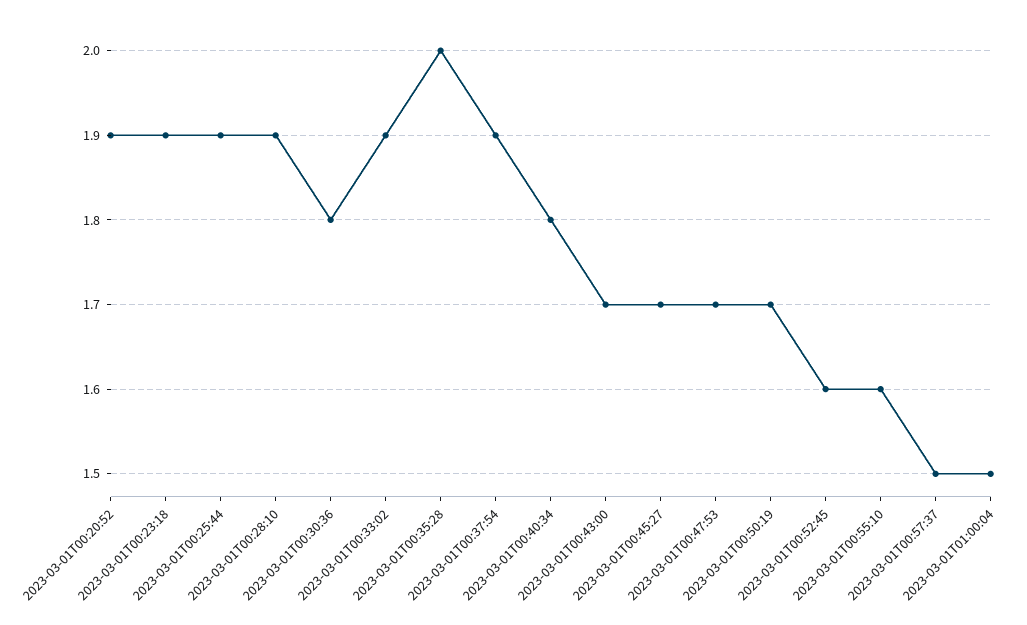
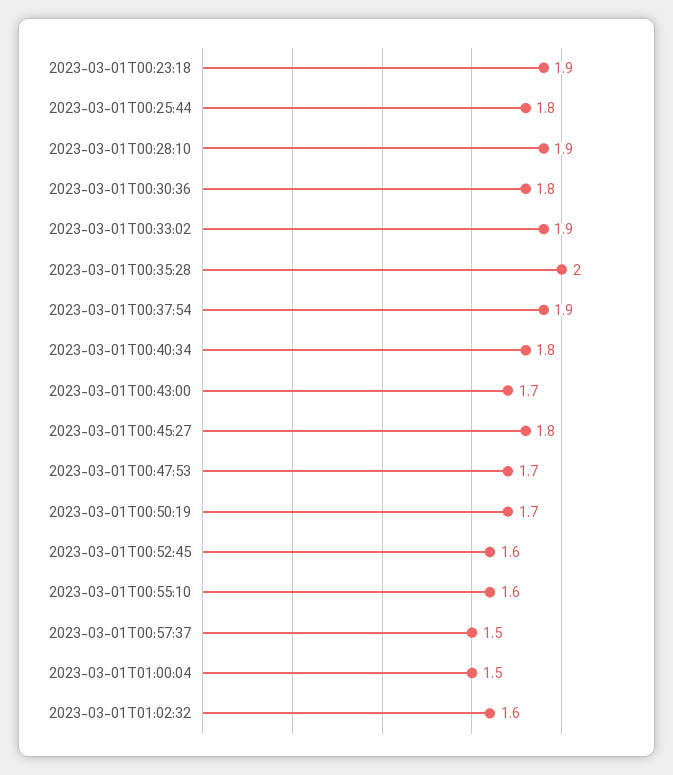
2023-03-01T00:20:52: 1.9 -> none
2023-03-01T00:25:44: 1.9 -> 1.8
2023-03-01T00:45:27: 1.7 -> 1.8
2023-03-01T01:02:32: none -> 1.6

